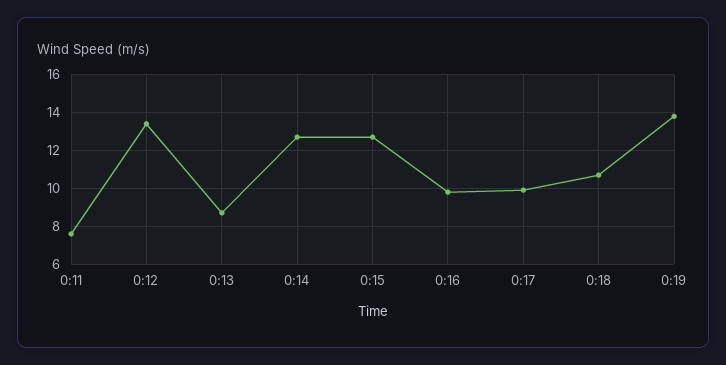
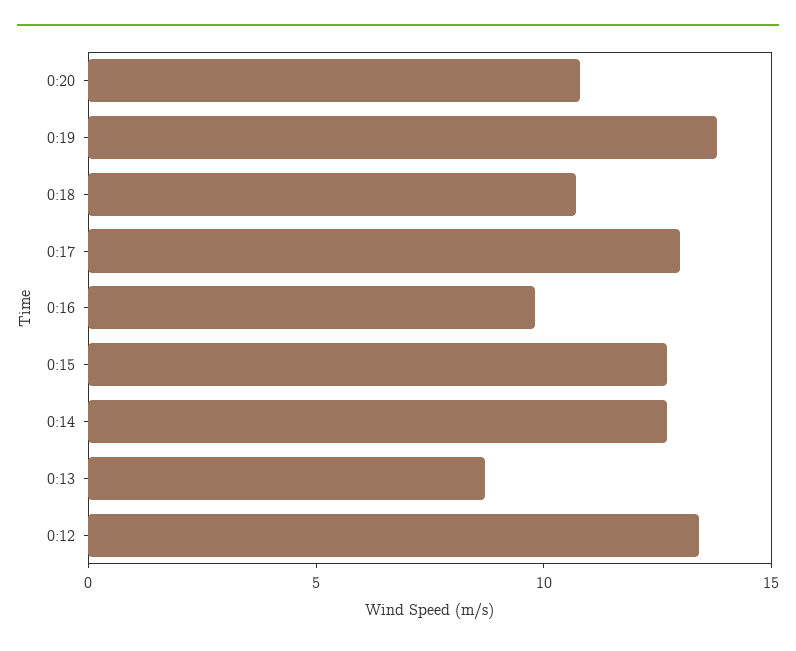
0:11: 7.5 -> none
0:17: 10 -> 13
0:20: none -> 11

